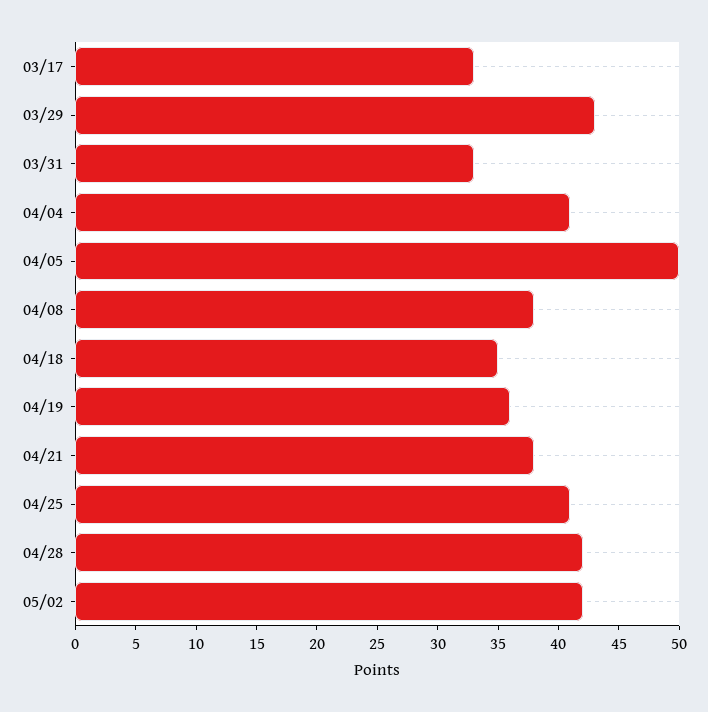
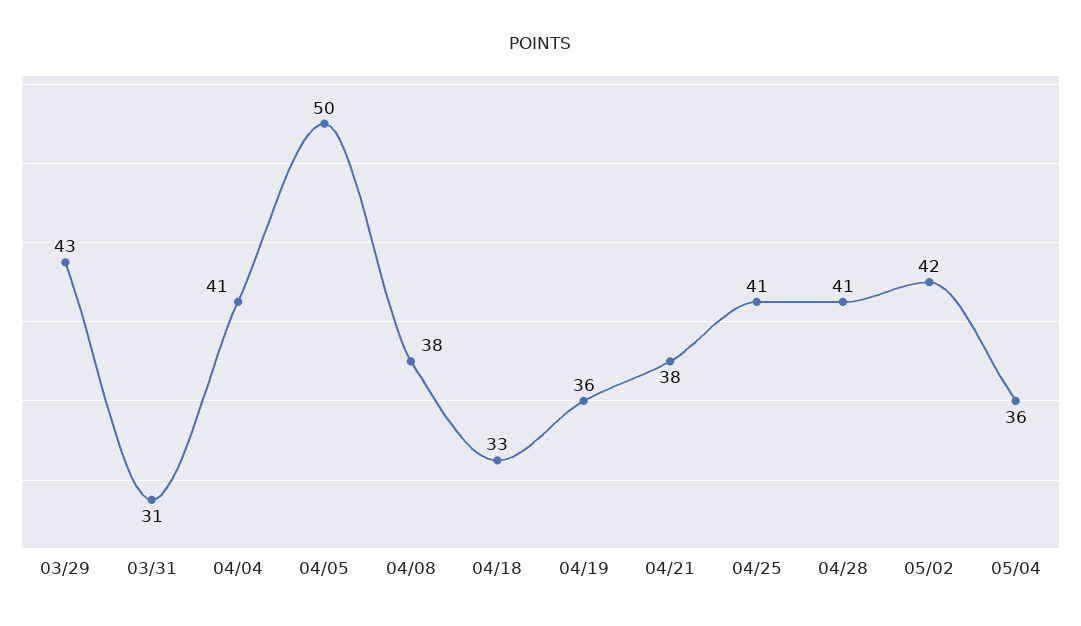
03/17: 33 -> none
03/31: 33 -> 31
04/18: 35 -> 33
04/28: 42 -> 41
05/04: none -> 36

